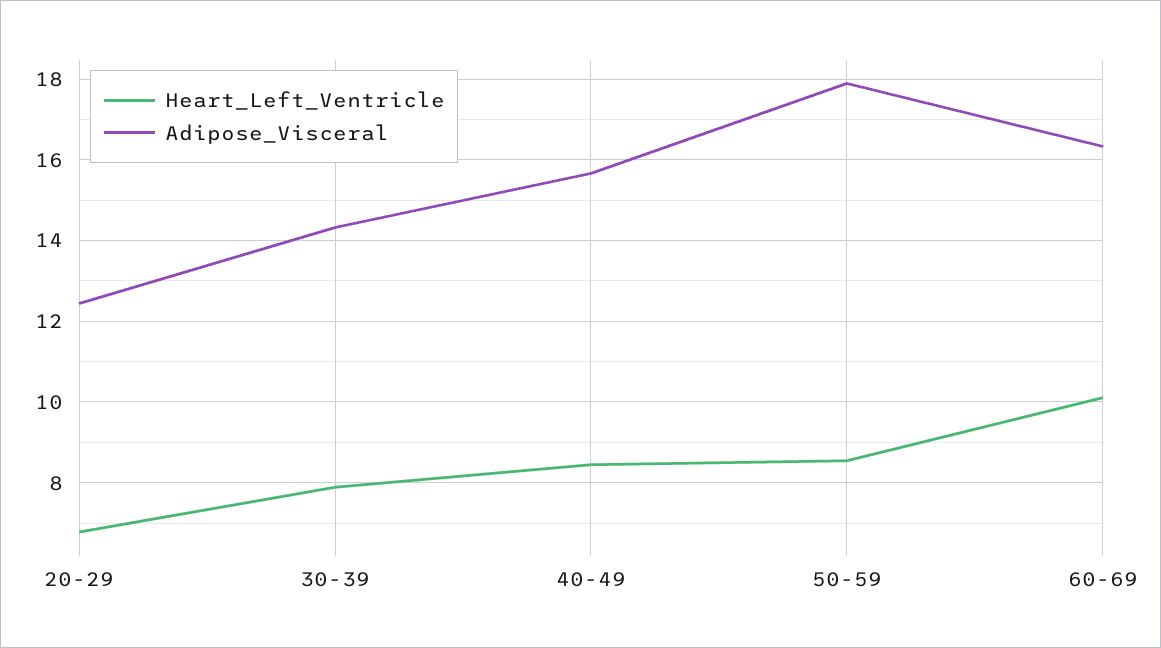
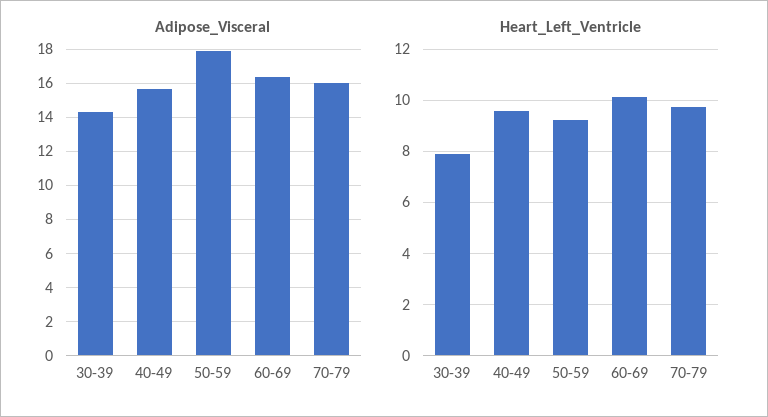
Heart_Left_Ventricle, 20-29: 6.8 -> none
Adipose_Visceral, 20-29: 12.4 -> none
Heart_Left_Ventricle, 40-49: 8.4 -> 9.5
Heart_Left_Ventricle, 50-59: 8.6 -> 9.25
Adipose_Visceral, 70-79: none -> 16
Heart_Left_Ventricle, 70-79: none -> 9.75

